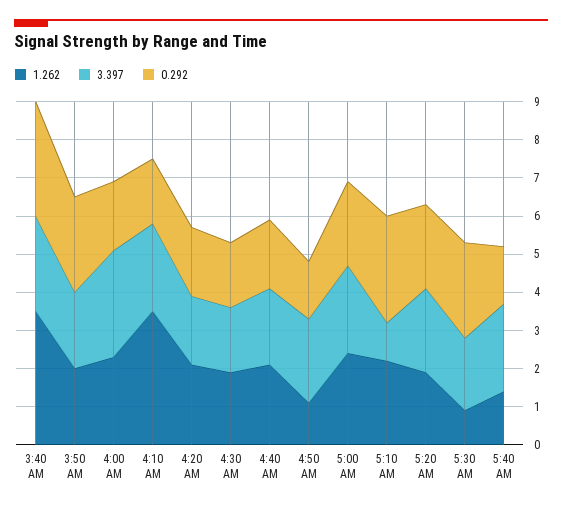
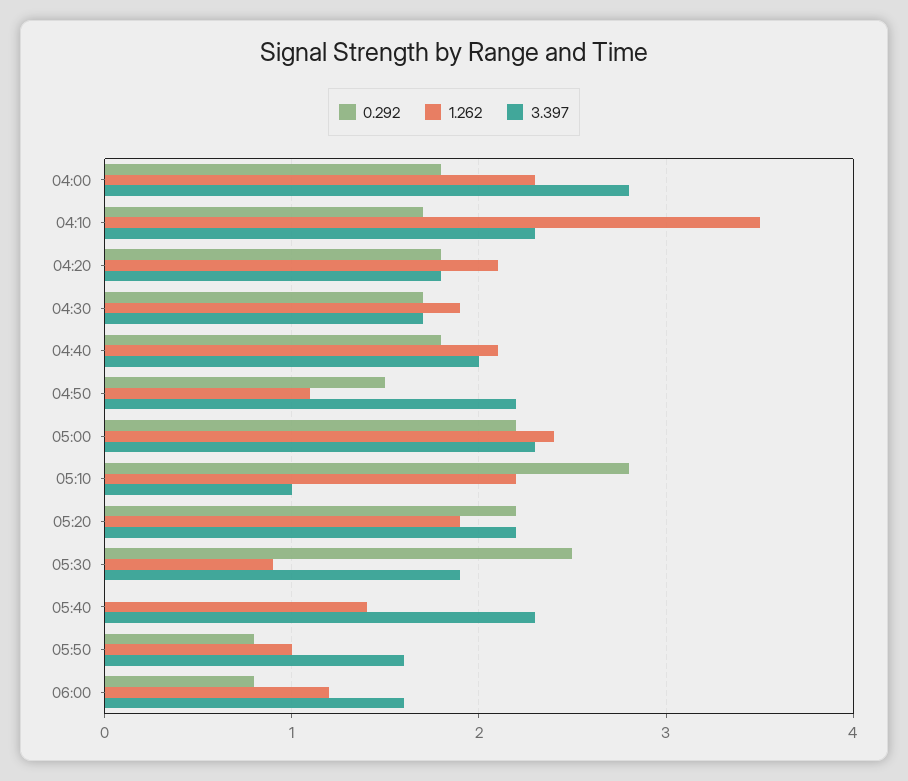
1.262, 3:40 AM: 3.5 -> none
3.397, 3:40 AM: 2.5 -> none
0.292, 3:40 AM: 3 -> none
1.262, 3:50 AM: 2 -> none
3.397, 3:50 AM: 2 -> none
0.292, 3:50 AM: 2.5 -> none
0.292, 5:40 AM: 1.5 -> 0
0.292, 05:50: none -> 0.8
1.262, 05:50: none -> 1
3.397, 05:50: none -> 1.6
0.292, 06:00: none -> 0.8
1.262, 06:00: none -> 1.2
3.397, 06:00: none -> 1.6

